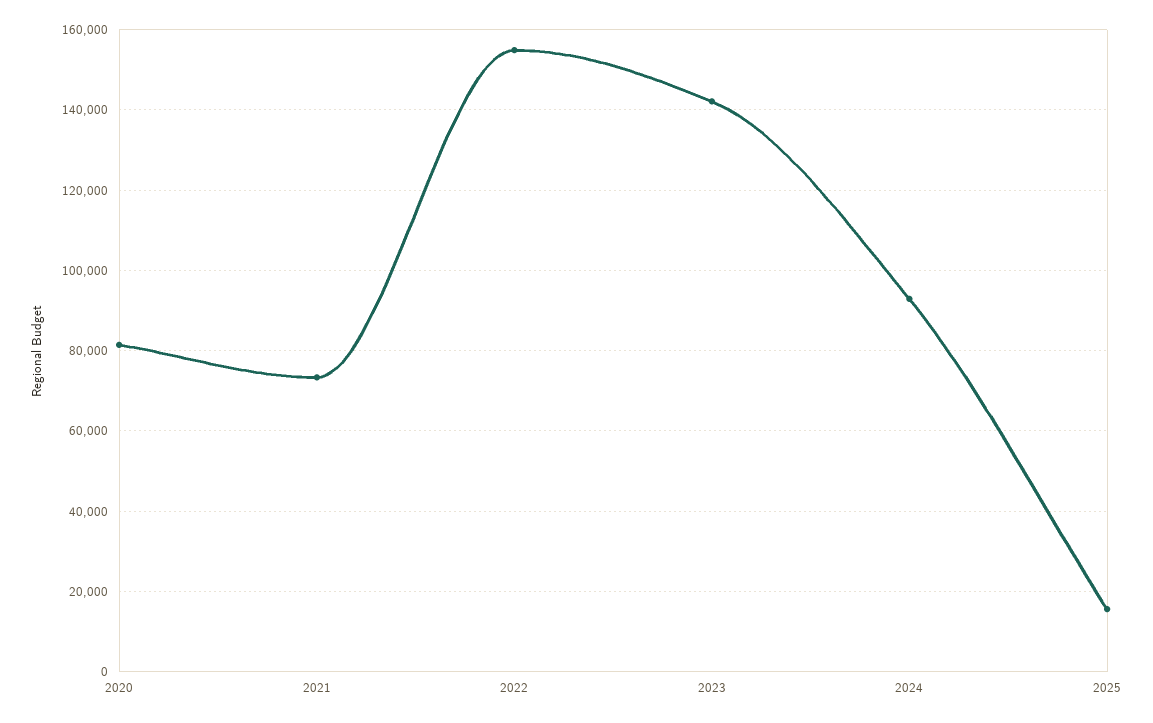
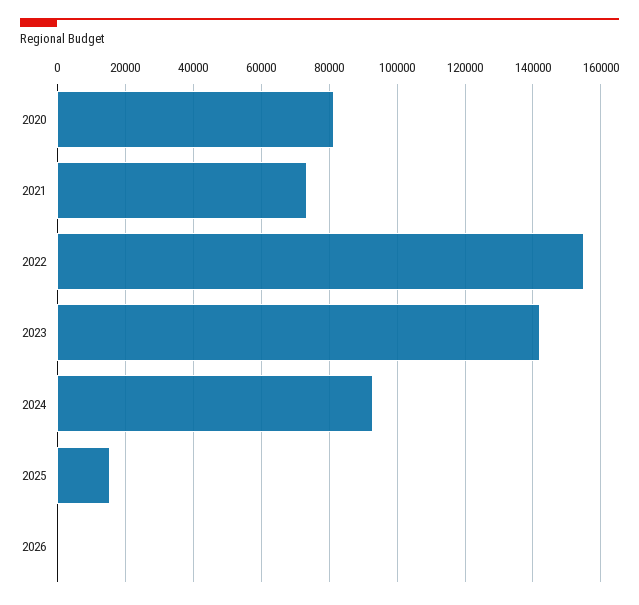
2026: none -> 0

